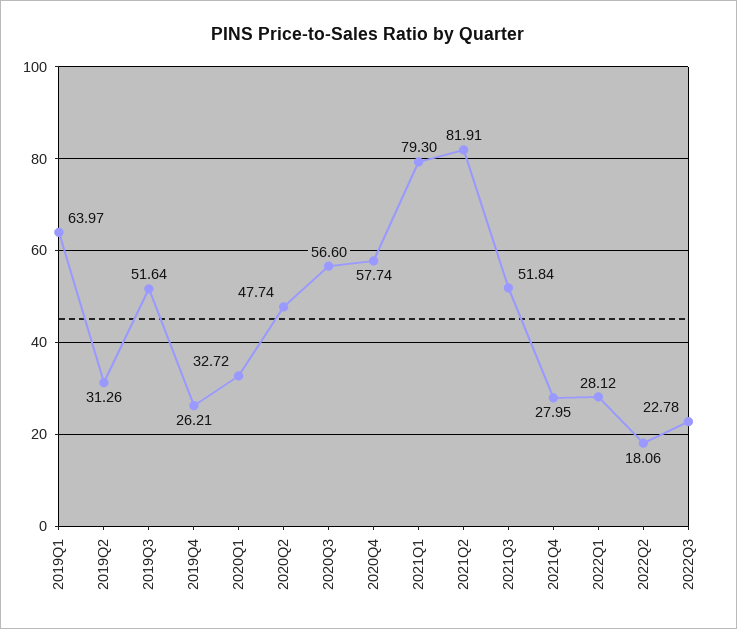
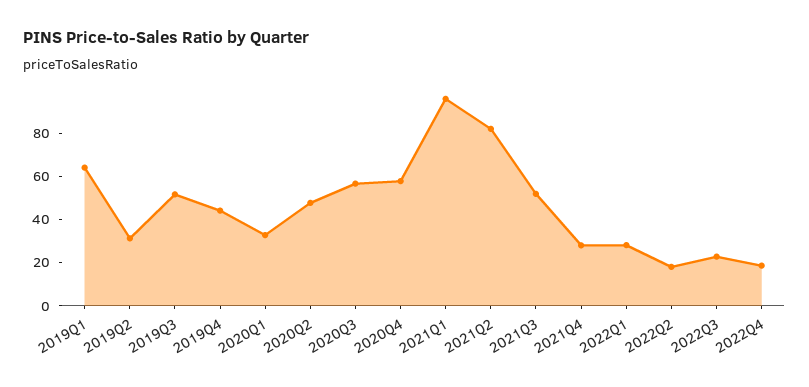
2019Q4: 26.21 -> 45
2021Q1: 79.3 -> 95
2022Q4: none -> 20

